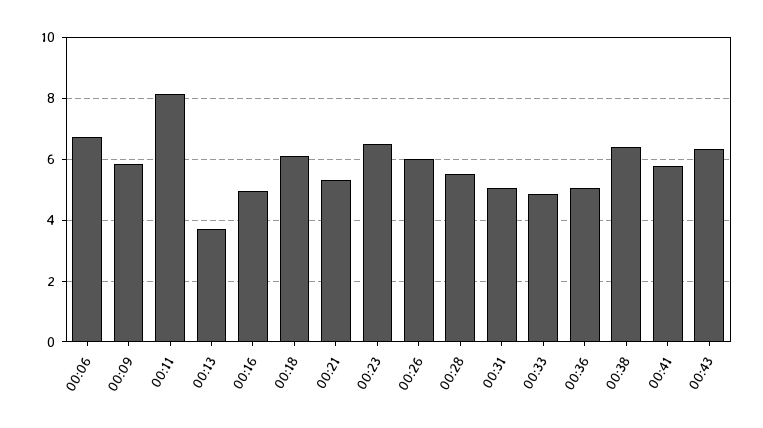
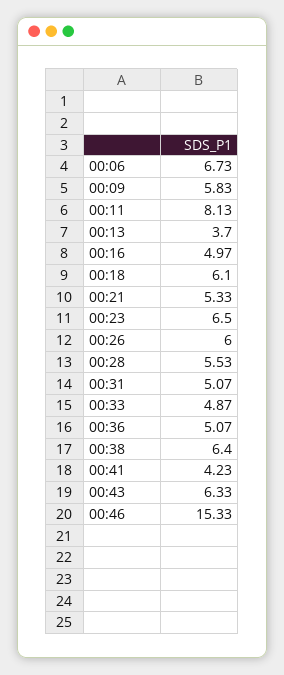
00:41: 5.8 -> 4.23
00:46: none -> 15.33

